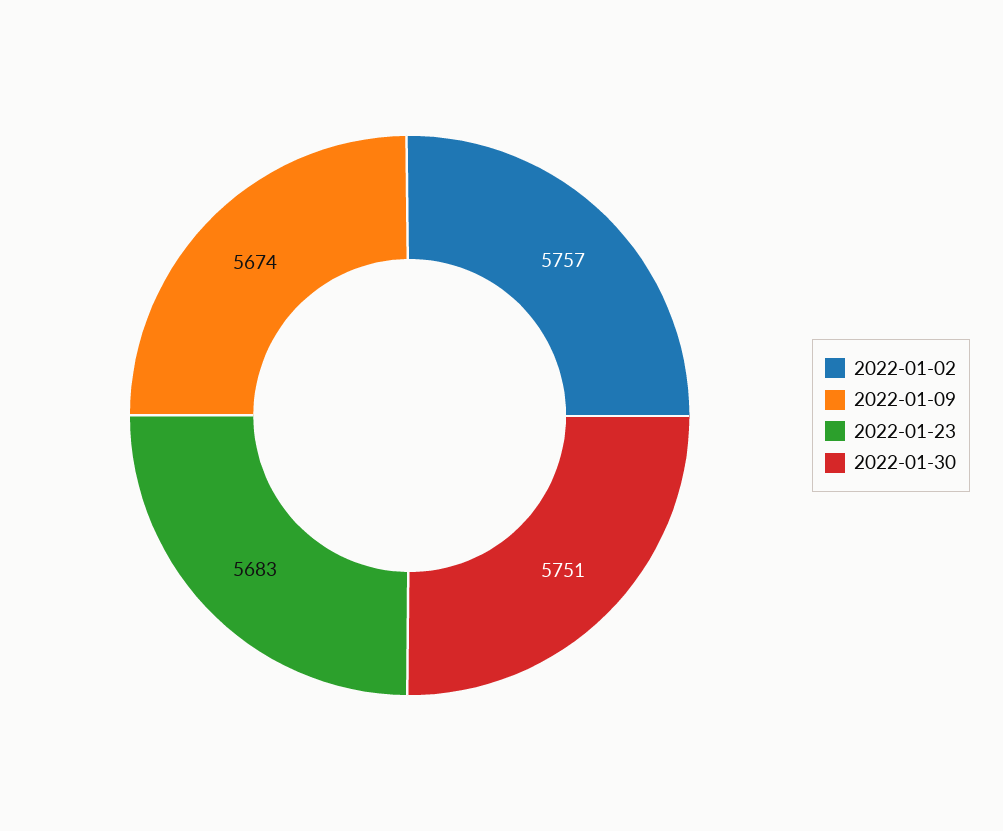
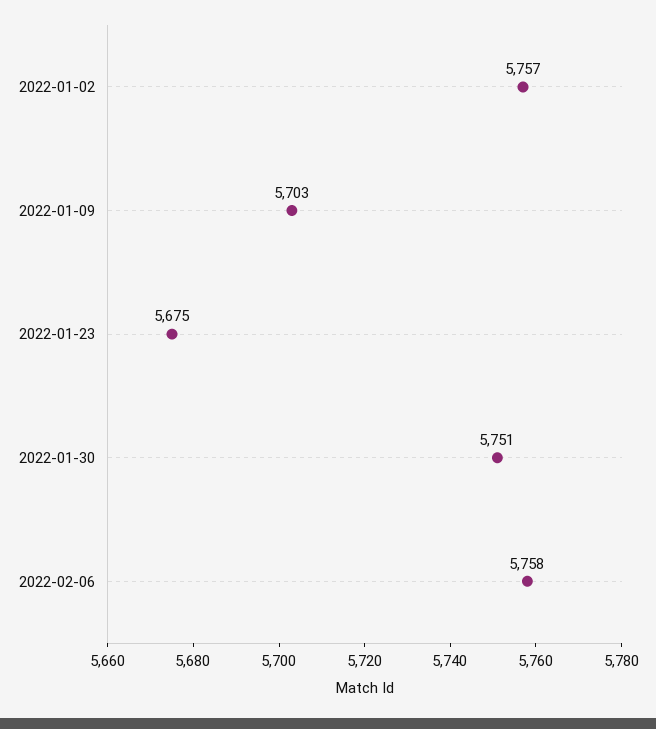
2022-01-09: 5674 -> 5703
2022-01-23: 5683 -> 5675
2022-02-06: none -> 5758

